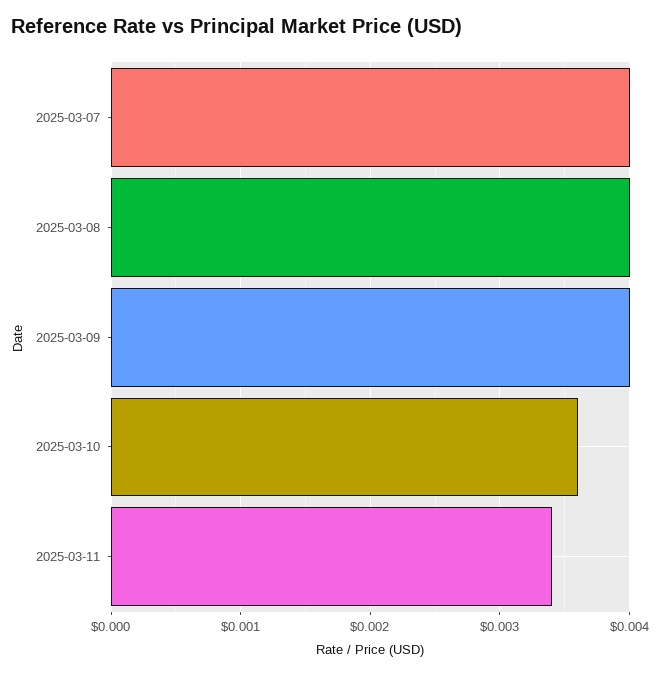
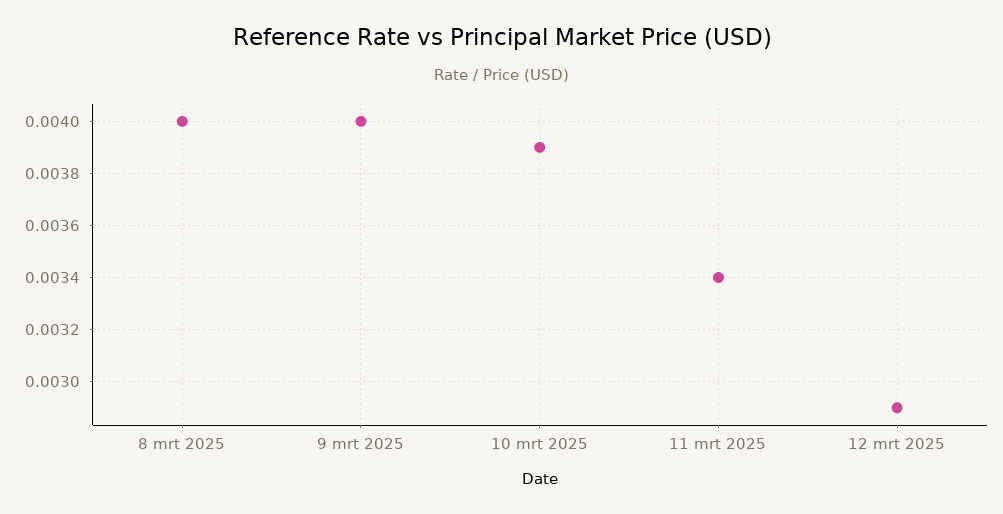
2025-03-07: 0.004 -> none
2025-03-10: 0.0036 -> 0.0039
12 mrt 2025: none -> 0.0029

